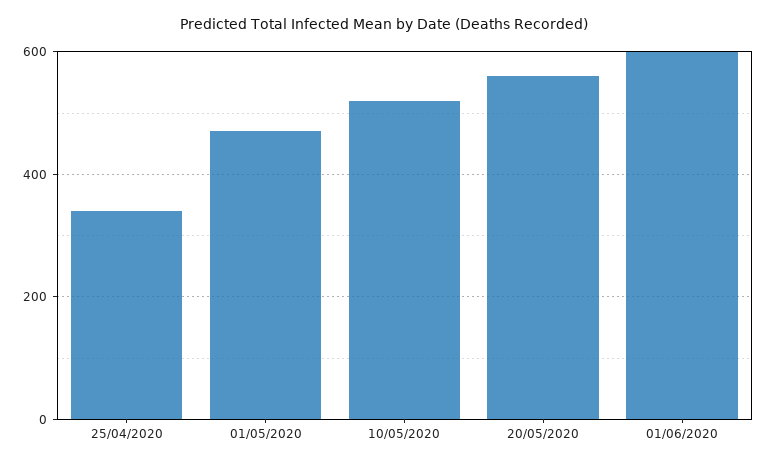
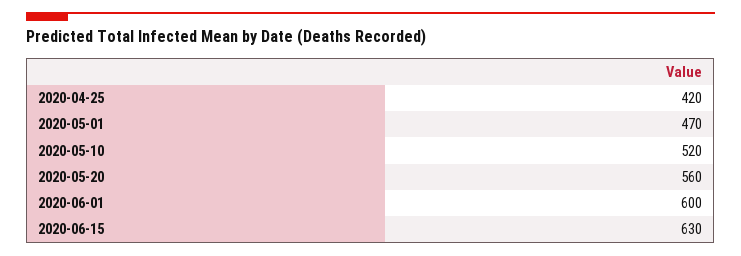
25/04/2020: 340 -> 420
2020-06-15: none -> 630

